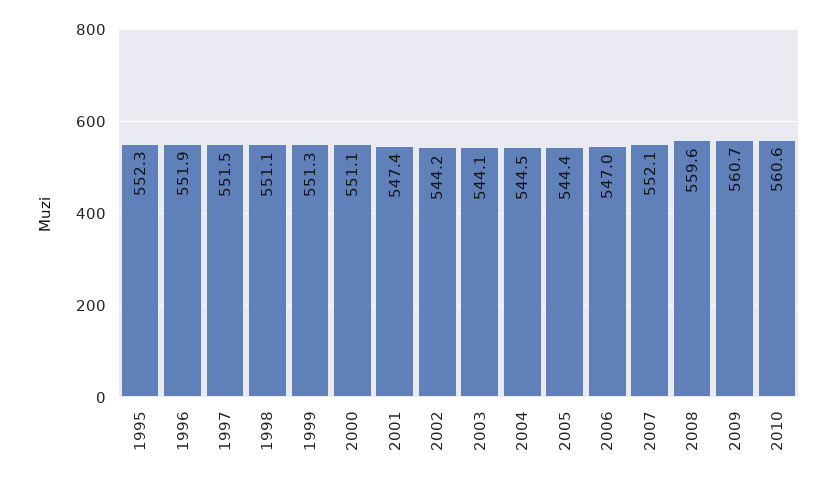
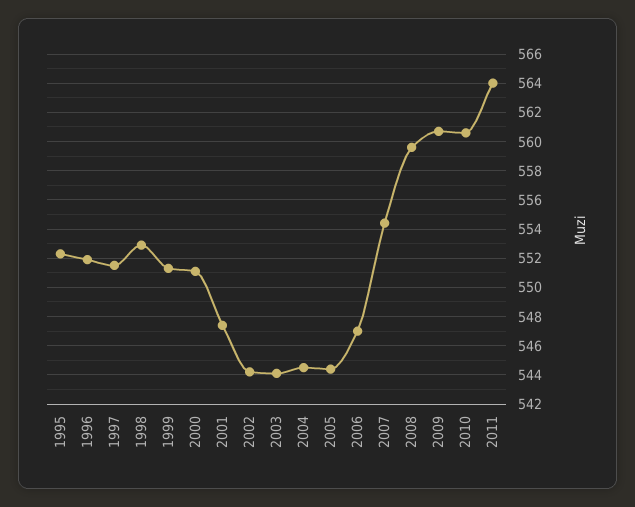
1998: 551.1 -> 553
2007: 552.1 -> 554.5
2011: none -> 564

